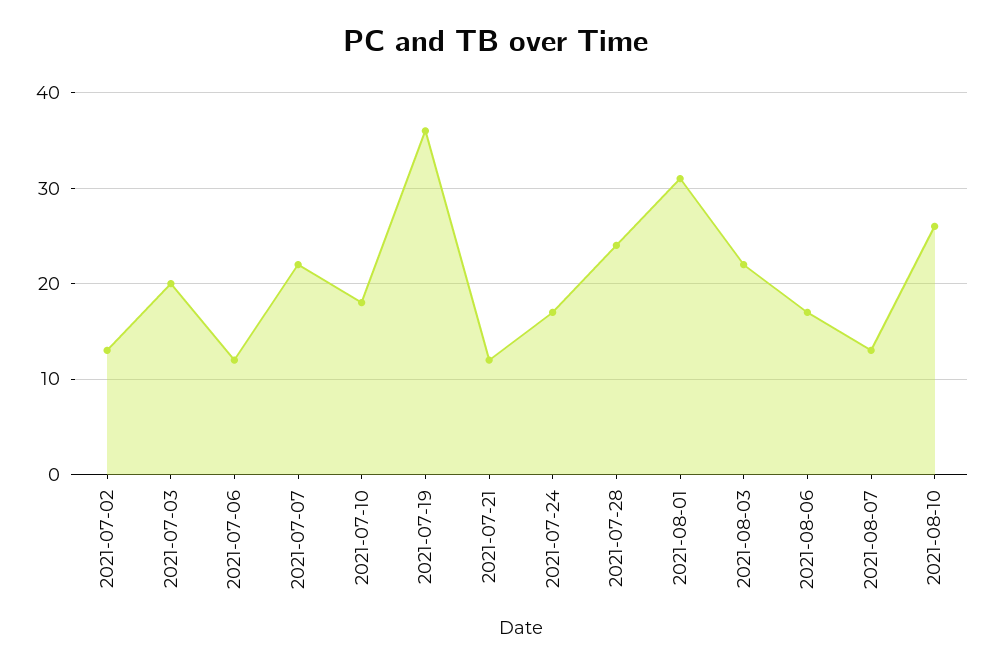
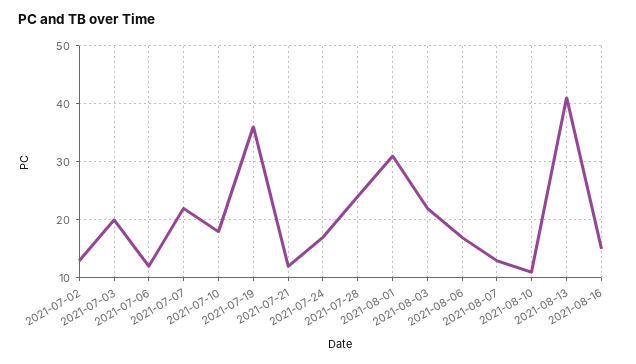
2021-08-10: 26 -> 10
2021-08-13: none -> 40
2021-08-16: none -> 15

